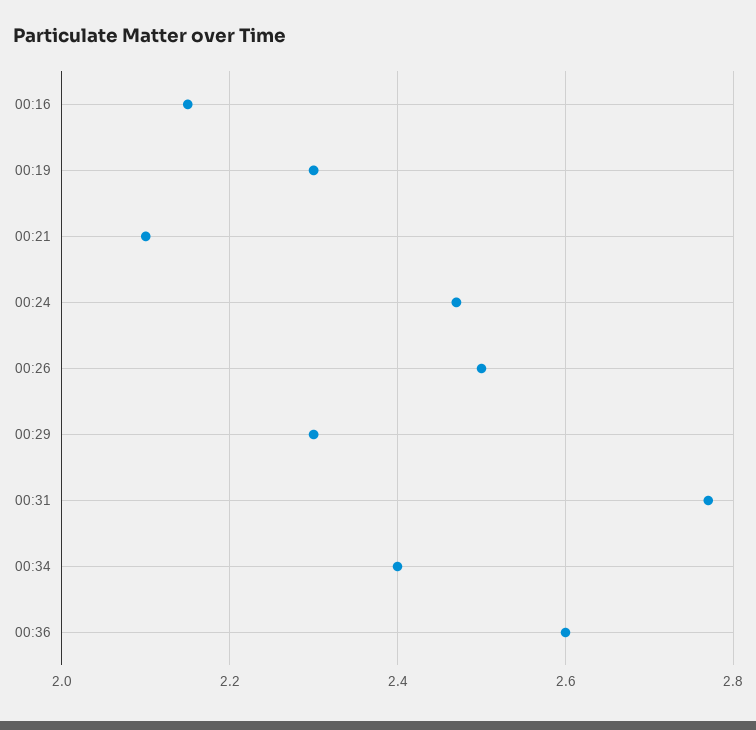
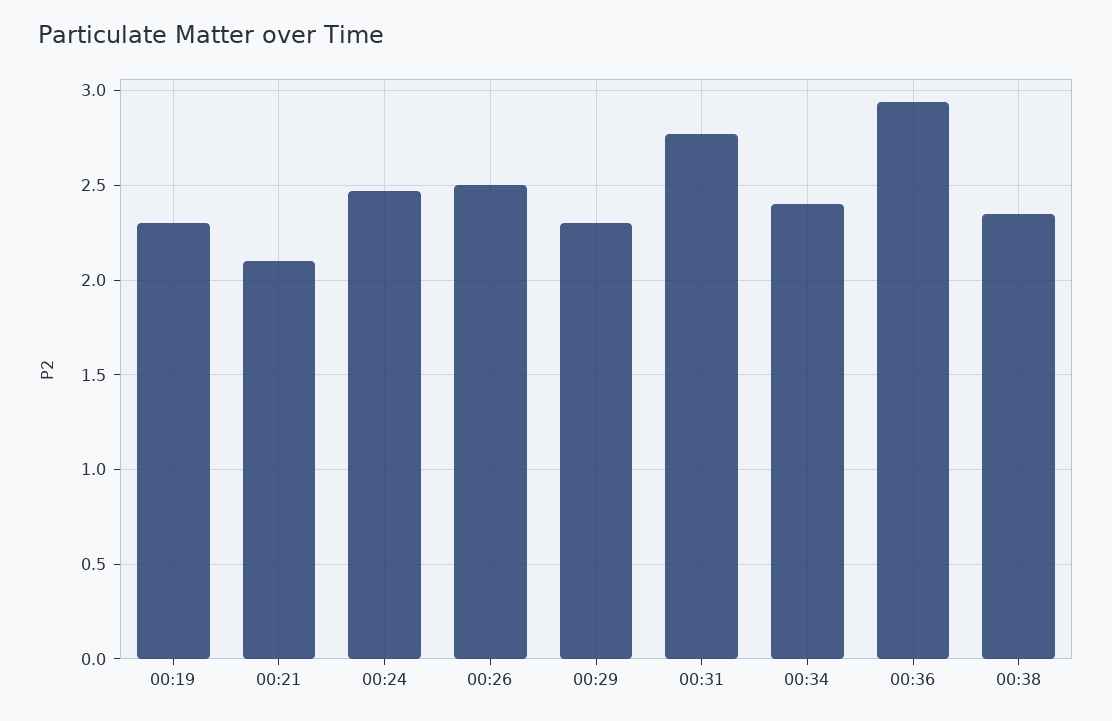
00:16: 2.15 -> none
00:36: 2.6 -> 2.95
00:38: none -> 2.35

